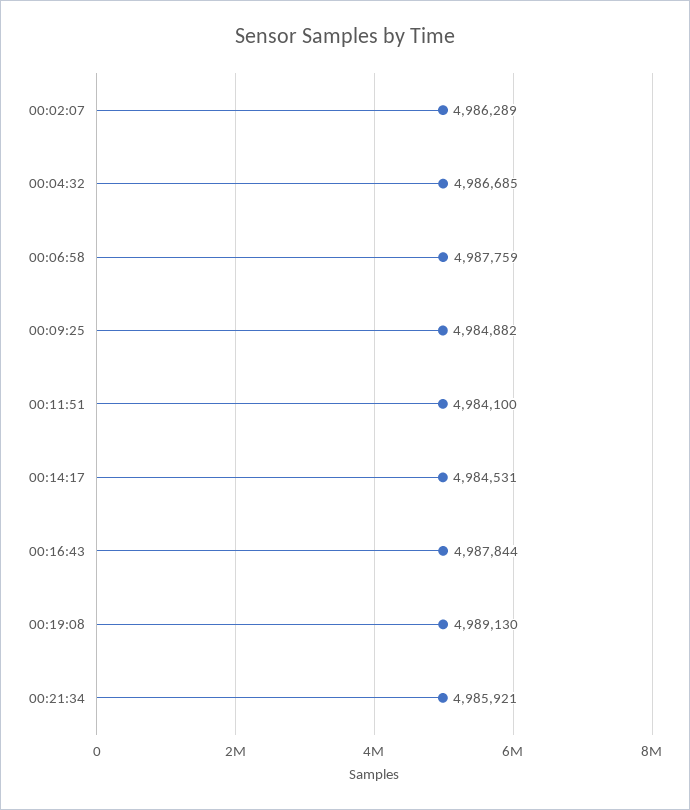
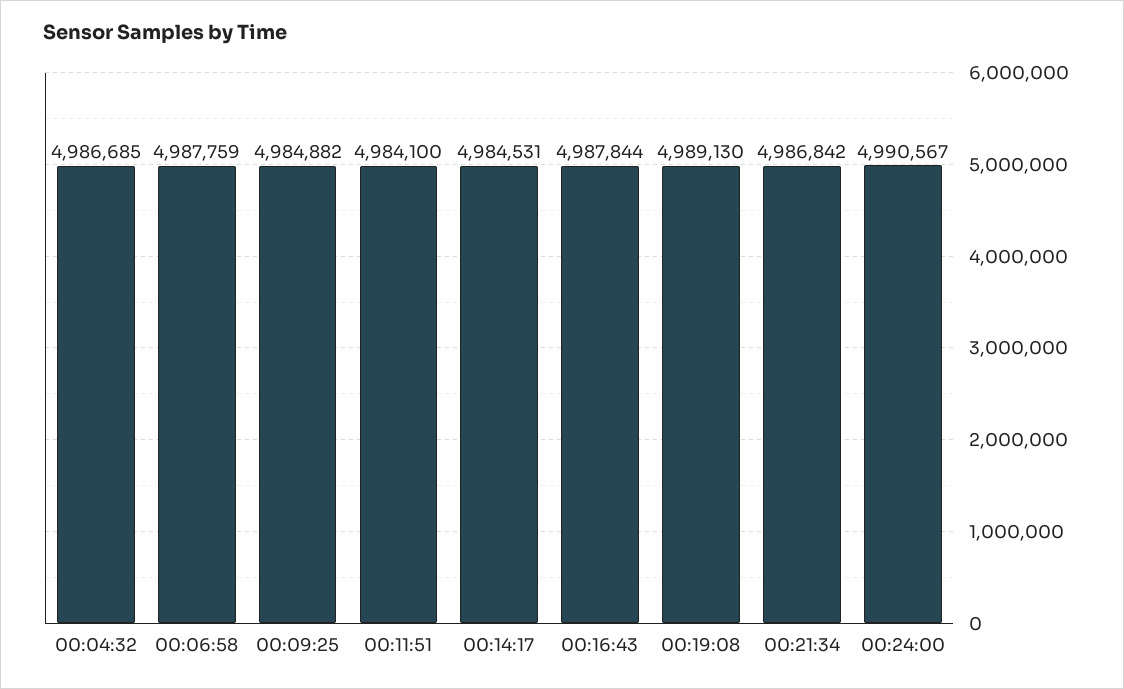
00:02:07: 4986289 -> none
00:21:34: 4985921 -> 4986842
00:24:00: none -> 4990567

